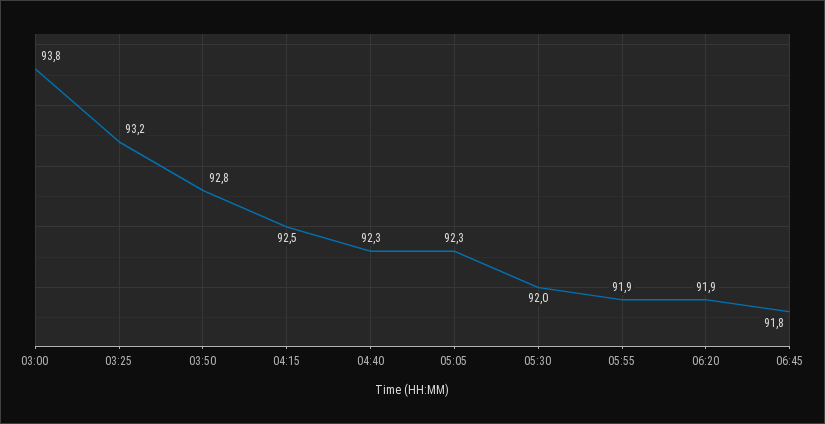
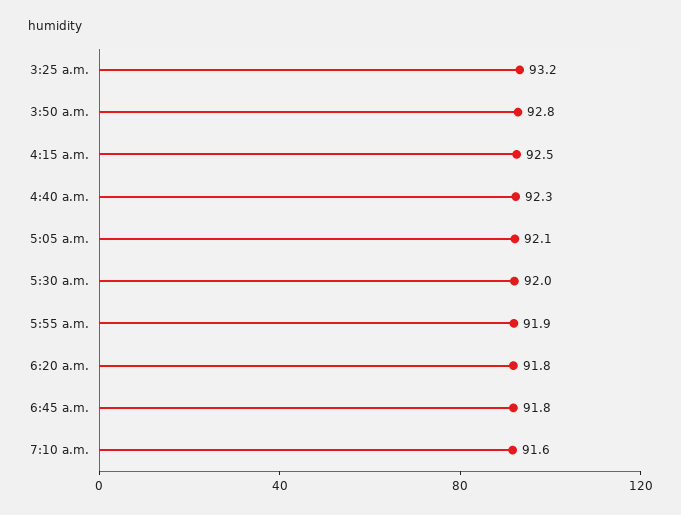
03:00: 93.8 -> none
05:05: 92.3 -> 92.1
06:20: 91.9 -> 91.8
7:10 a.m.: none -> 91.6

